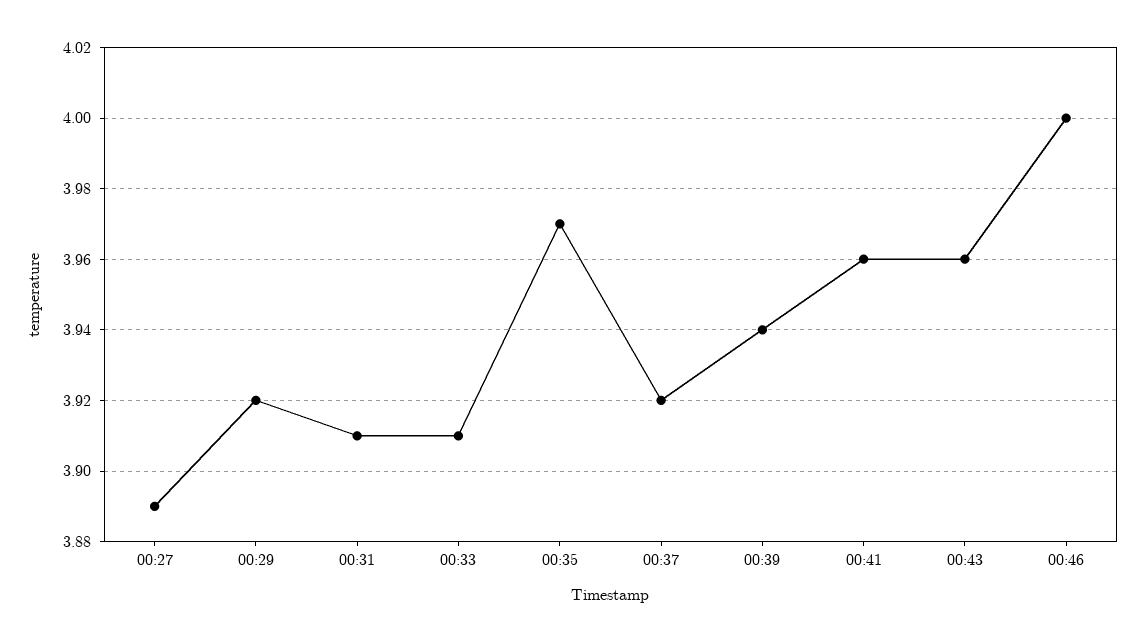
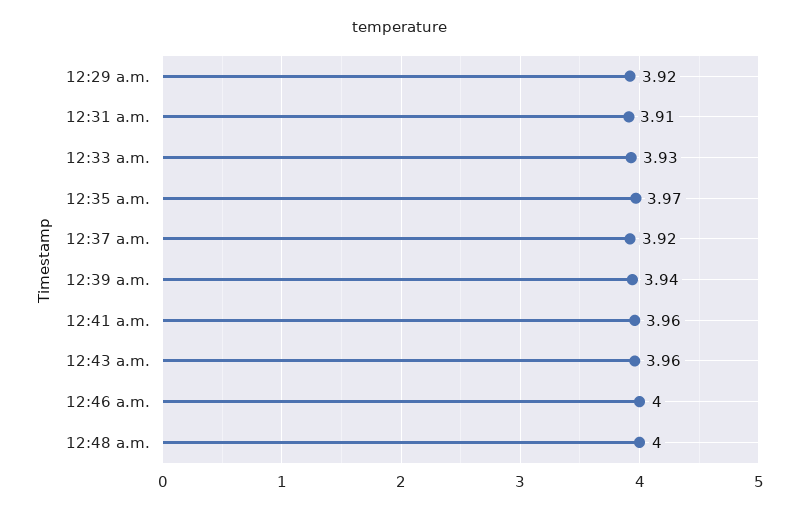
00:27: 3.89 -> none
00:33: 3.91 -> 3.93
12:48 a.m.: none -> 4

